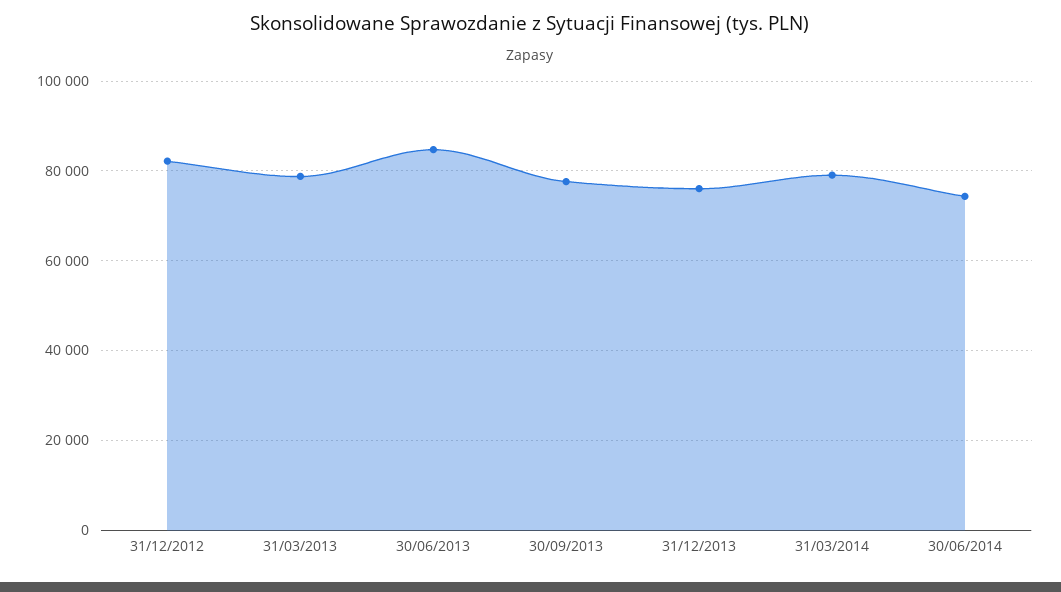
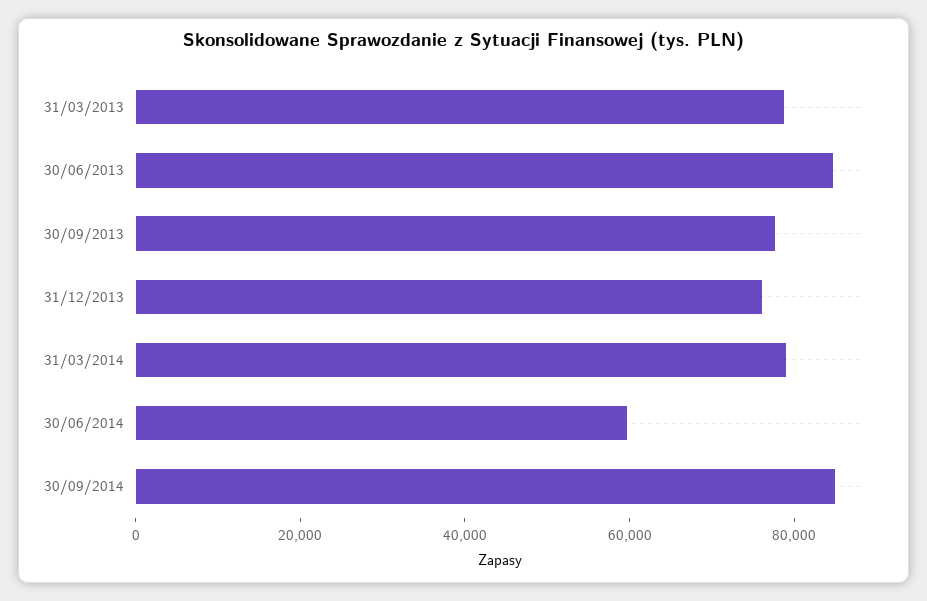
31/12/2012: 82000 -> none
30/06/2014: 74000 -> 60000
30/09/2014: none -> 85000

